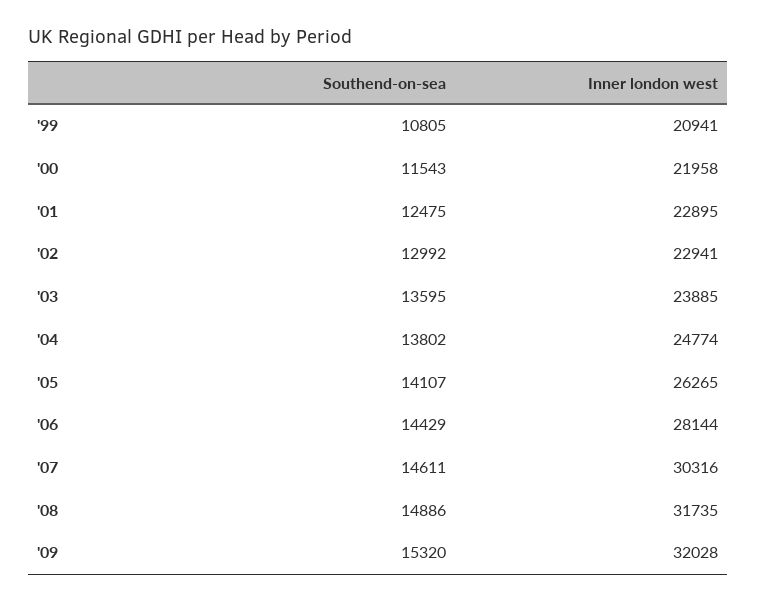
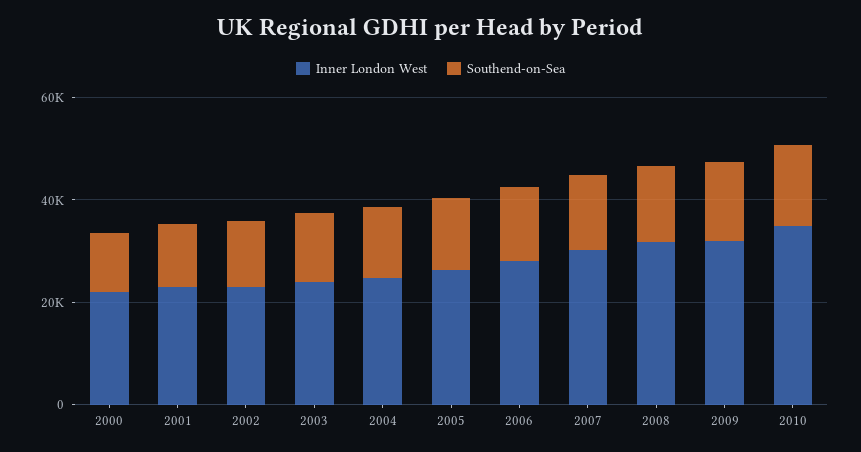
Southend-on-sea, '99: 10805 -> none
Inner london west, '99: 20941 -> none
Inner london west, 2010: none -> 35000
Southend-on-sea, 2010: none -> 15000

